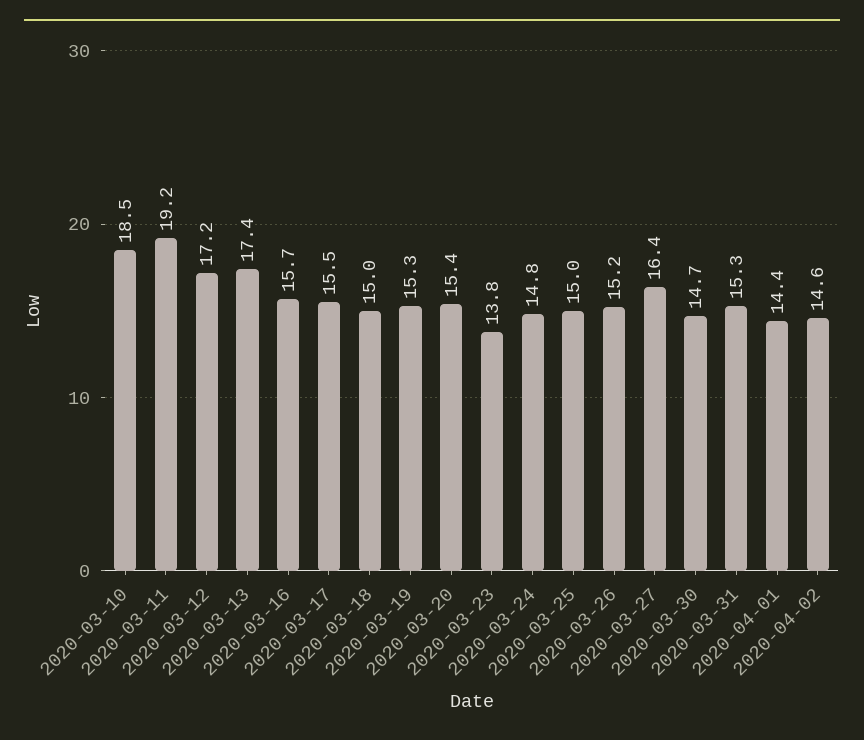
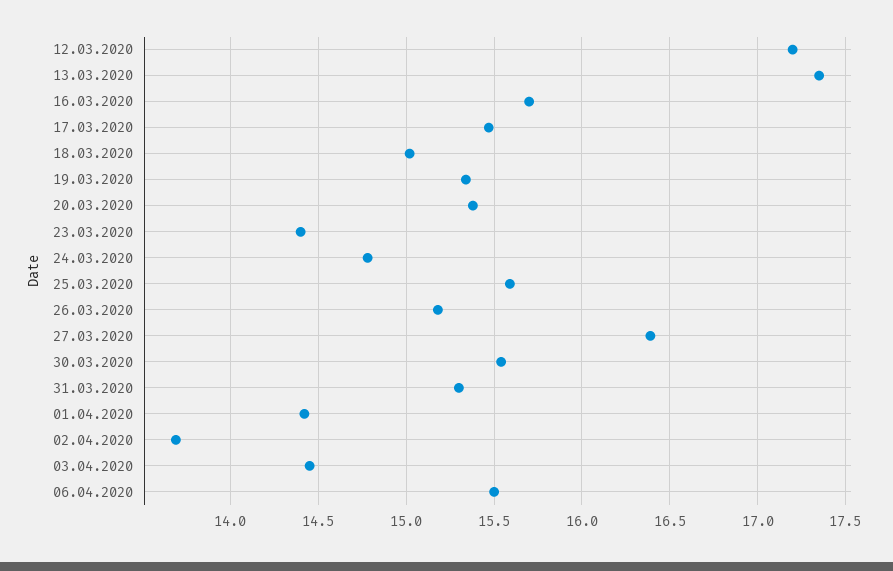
2020-03-10: 18.5 -> none
2020-03-11: 19.2 -> none
2020-03-23: 13.8 -> 14.4
2020-03-25: 15 -> 15.6
2020-03-30: 14.7 -> 15.55
2020-04-02: 14.6 -> 13.7
03.04.2020: none -> 14.45
06.04.2020: none -> 15.5

